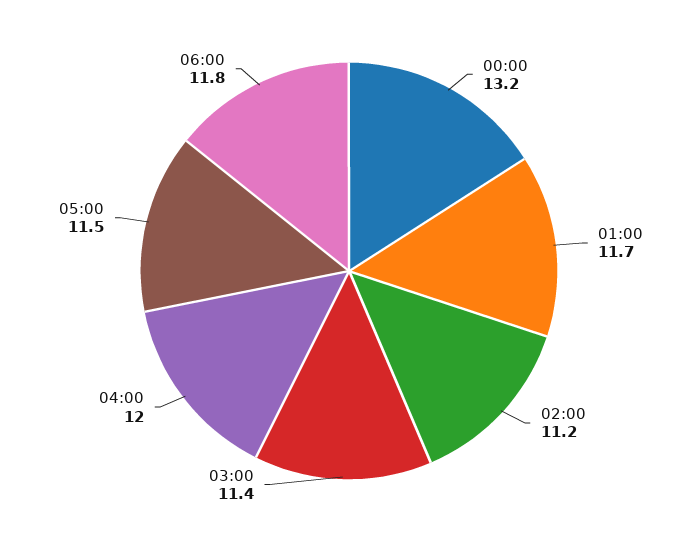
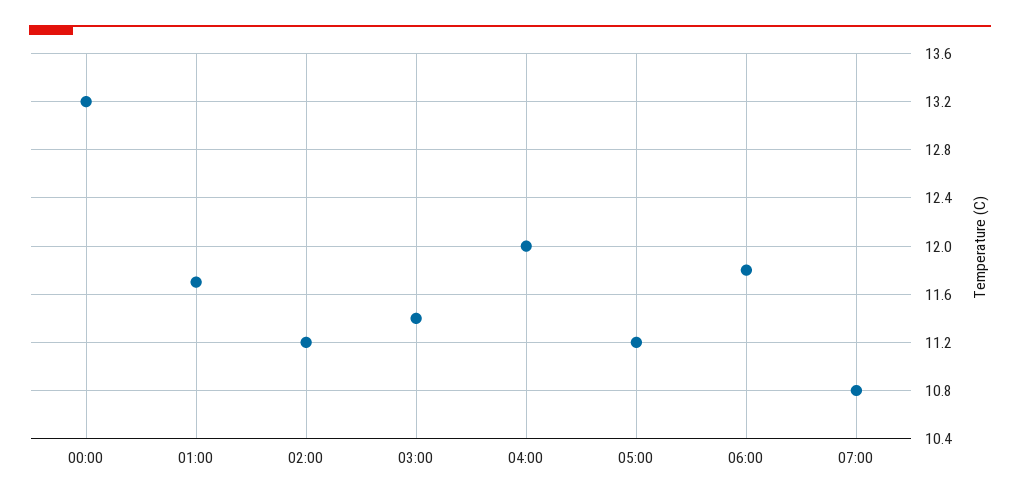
05:00: 11.5 -> 11.2
07:00: none -> 10.8

